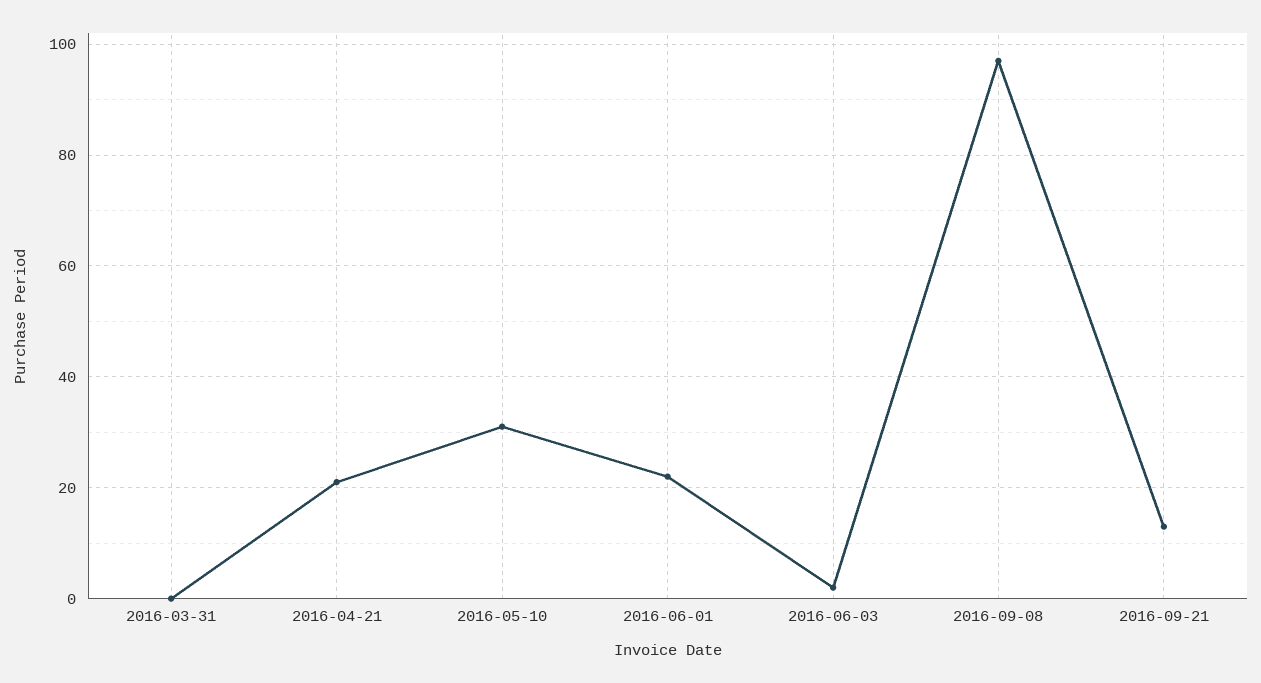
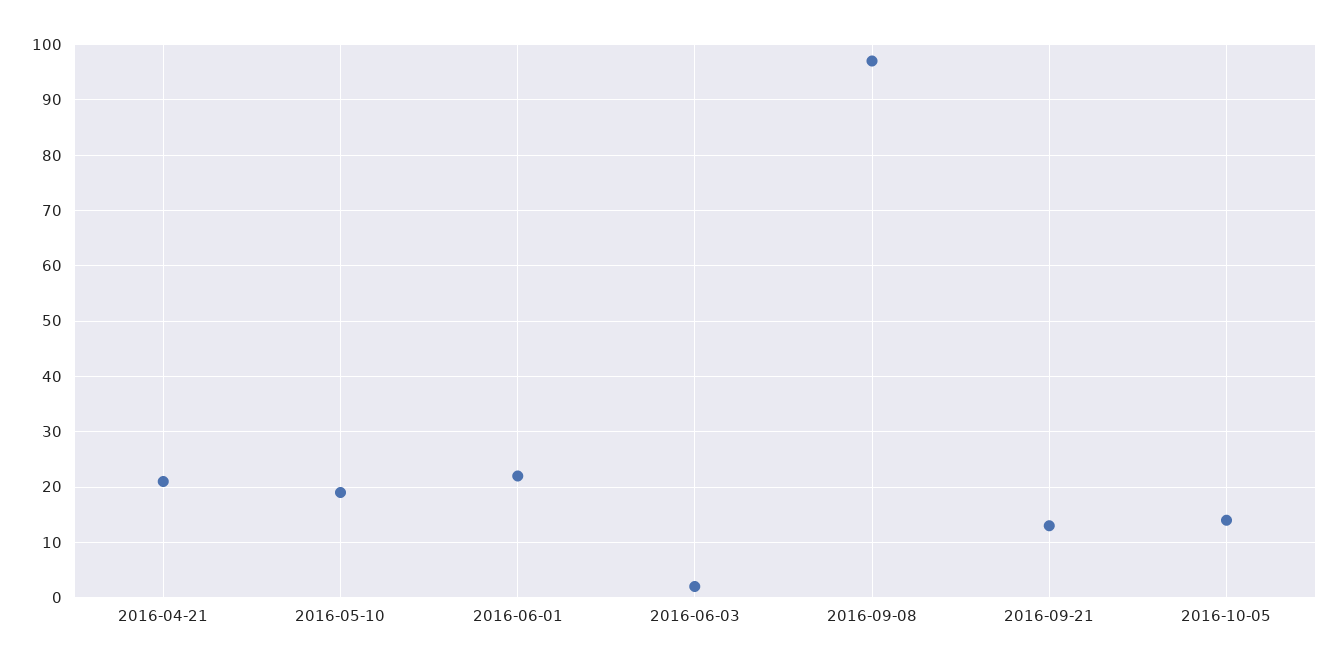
2016-03-31: 0 -> none
2016-05-10: 30 -> 20
2016-10-05: none -> 15

